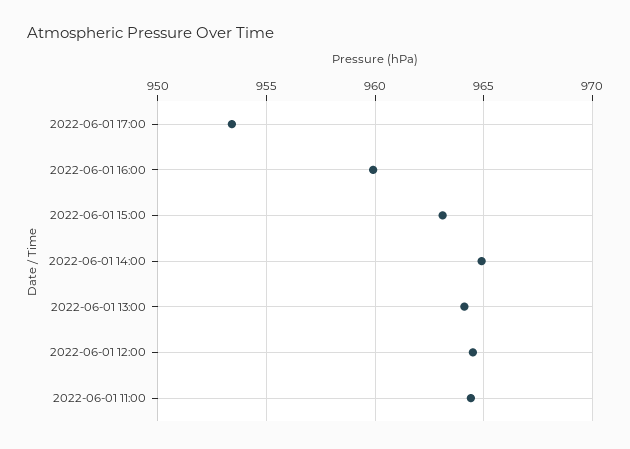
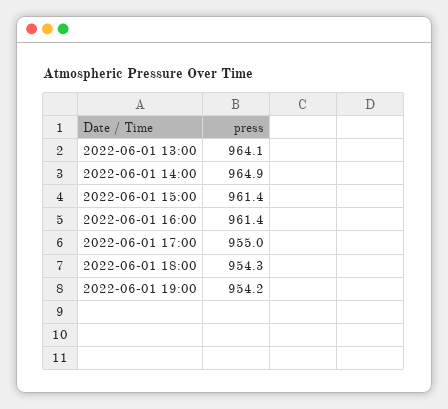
2022-06-01 17:00: 953.5 -> 955
2022-06-01 16:00: 960 -> 961.4
2022-06-01 15:00: 963 -> 961.4
2022-06-01 12:00: 964.5 -> none
2022-06-01 11:00: 964.5 -> none
2022-06-01 18:00: none -> 954.3
2022-06-01 19:00: none -> 954.2

